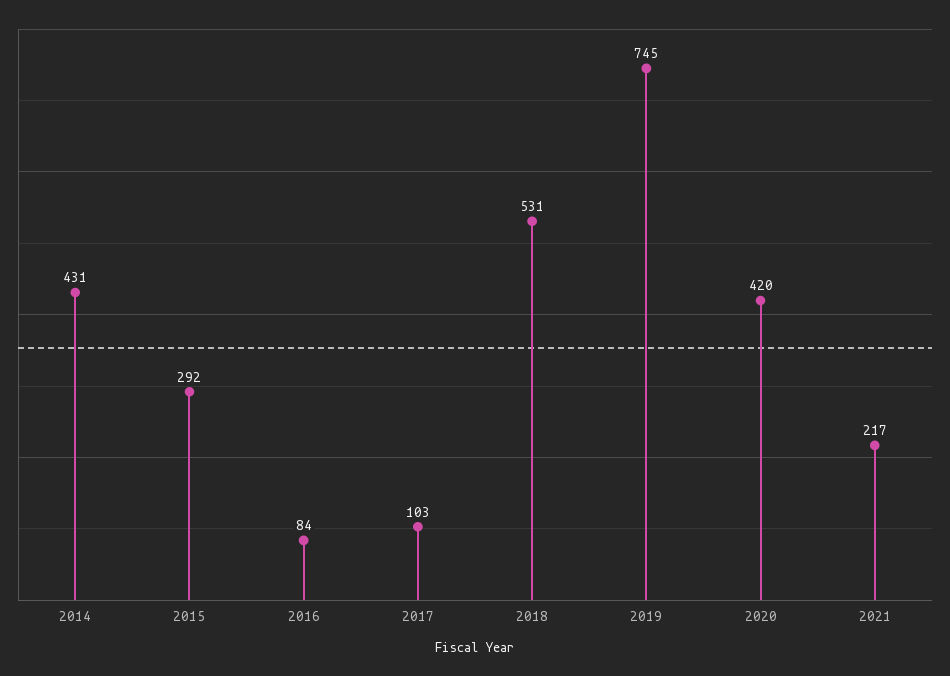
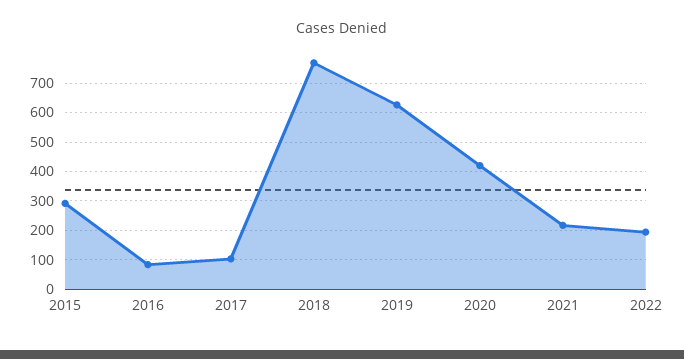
2014: 431 -> none
2018: 531 -> 775
2019: 745 -> 625
2022: none -> 200

